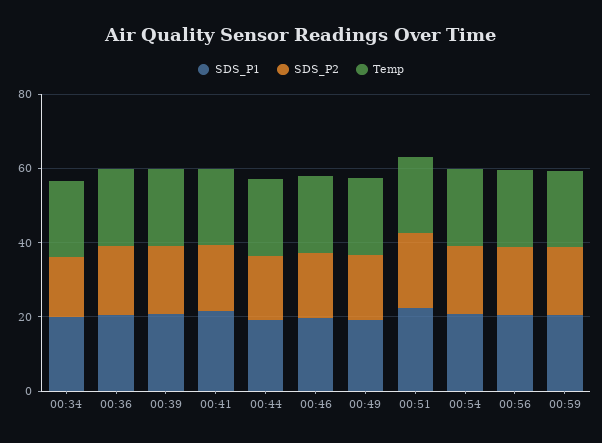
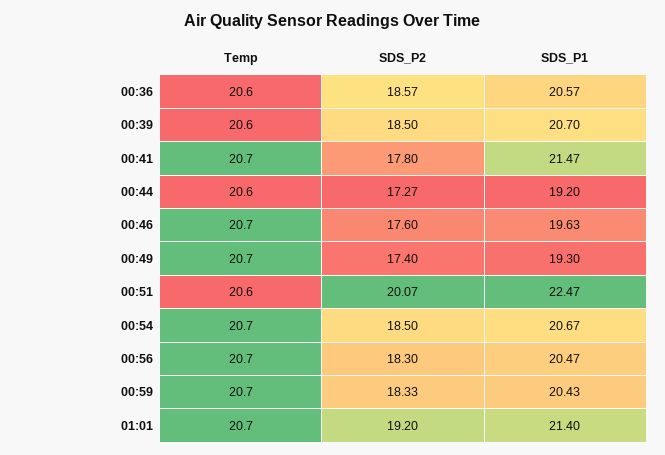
SDS_P1, 00:34: 20 -> none
SDS_P2, 00:34: 15 -> none
Temp, 00:34: 20 -> none
Temp, 01:01: none -> 20.7
SDS_P2, 01:01: none -> 19.2
SDS_P1, 01:01: none -> 21.4

